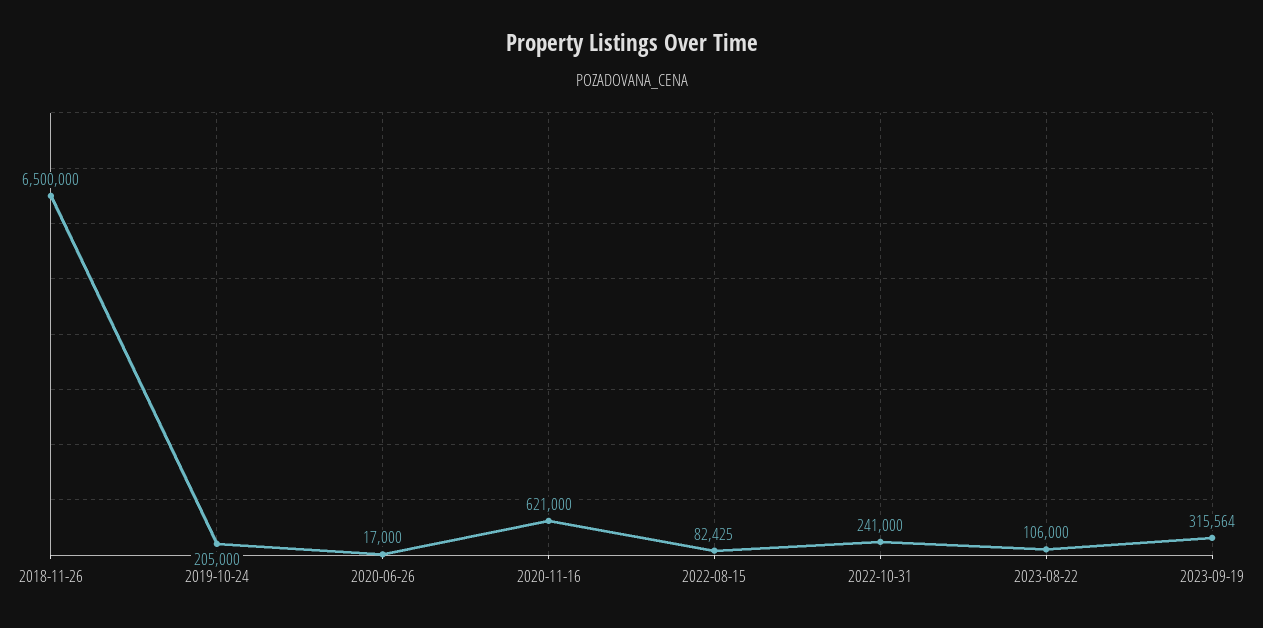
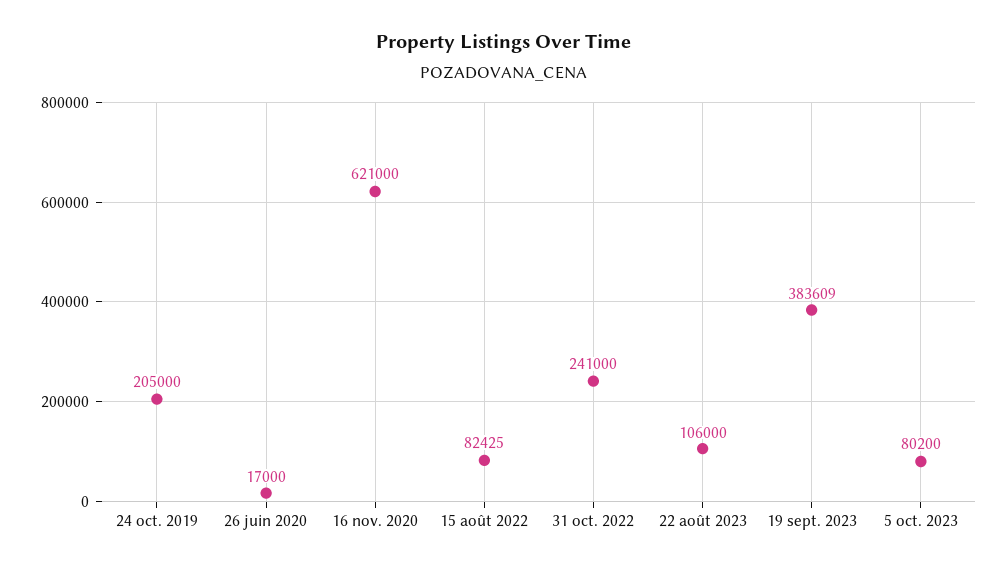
2018-11-26: 6500000 -> none
2023-09-19: 315564 -> 383609
5 oct. 2023: none -> 80200

